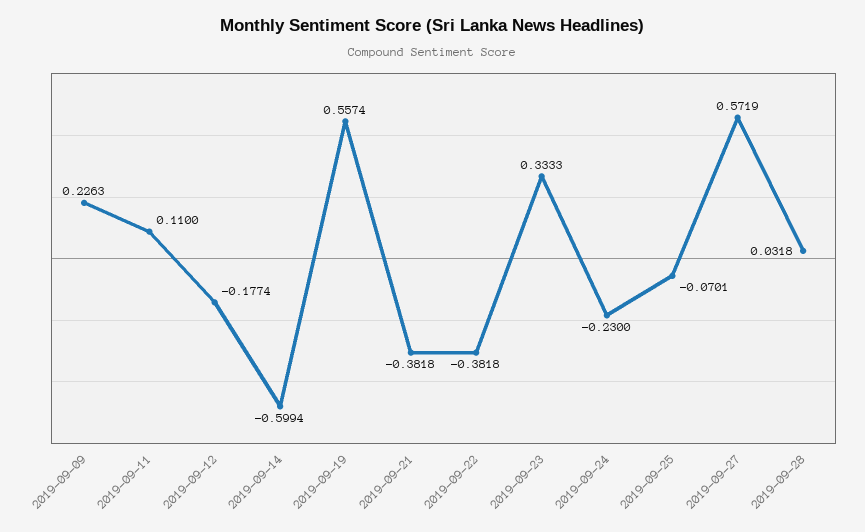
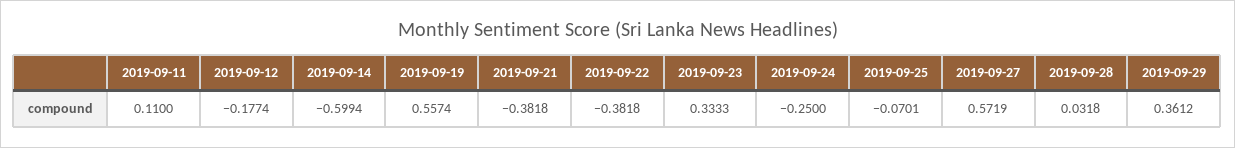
2019-09-09: 0.2263 -> none
2019-09-24: -0.23 -> -0.25
2019-09-29: none -> 0.3612

